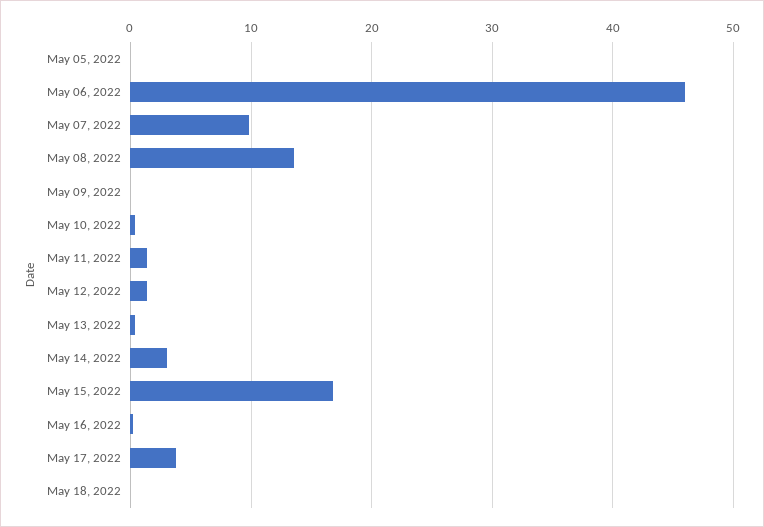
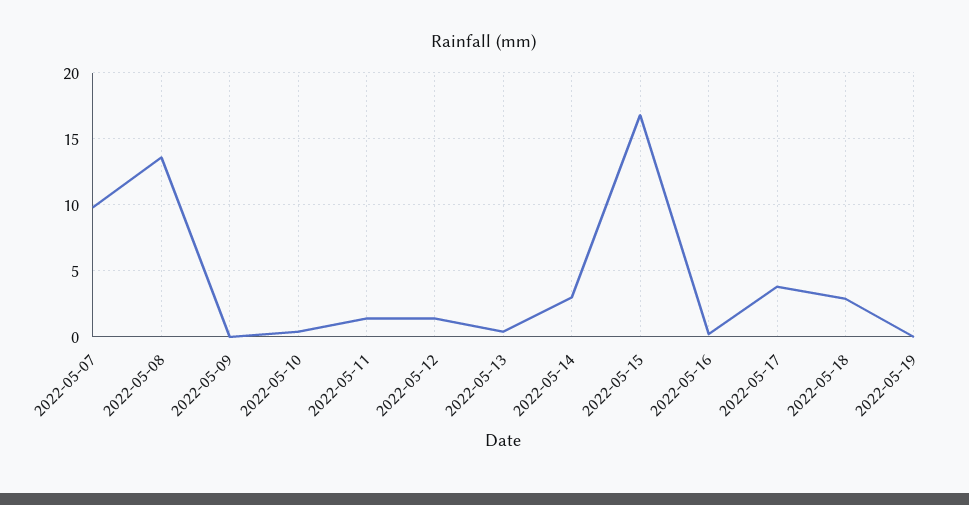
May 05, 2022: 0 -> none
May 06, 2022: 46 -> none
May 18, 2022: 0 -> 3
2022-05-19: none -> 0

